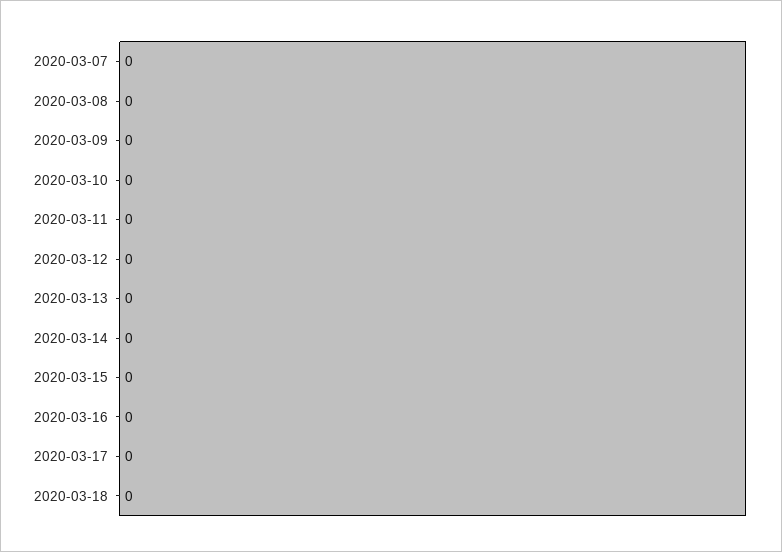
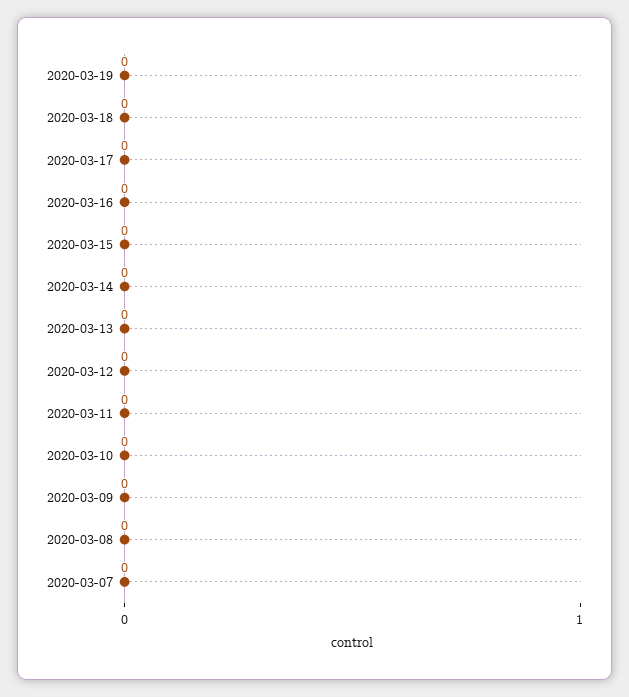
2020-03-19: none -> 0

